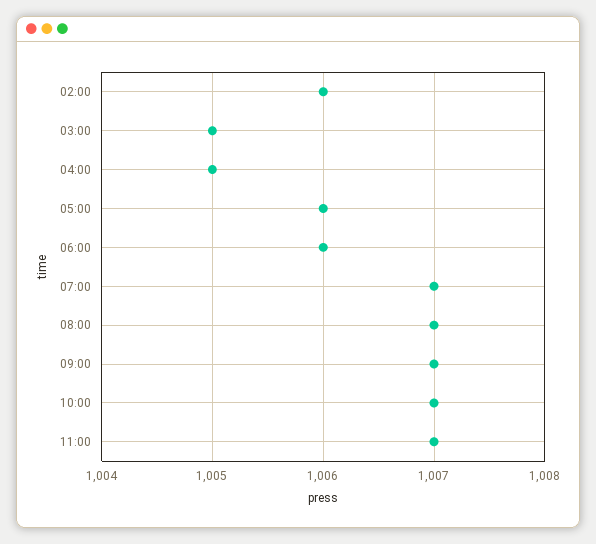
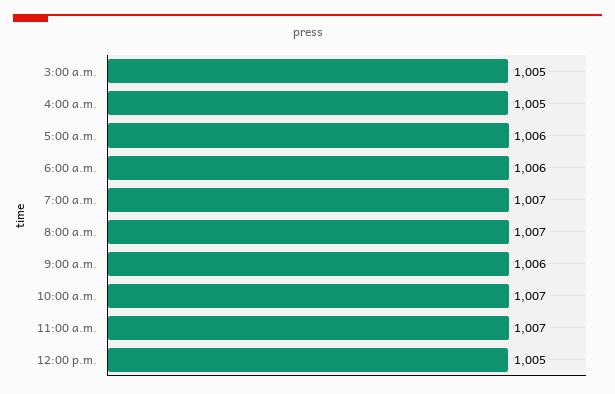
02:00: 1006 -> none
09:00: 1007 -> 1006
12:00 p.m.: none -> 1005

